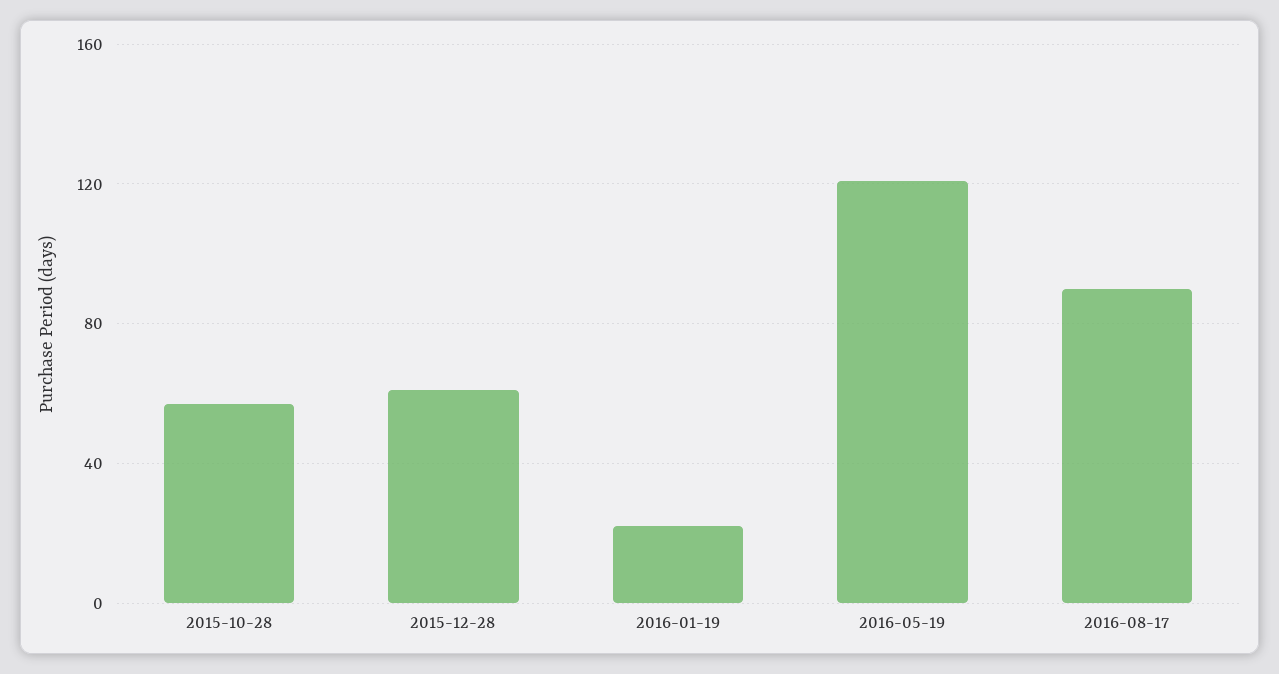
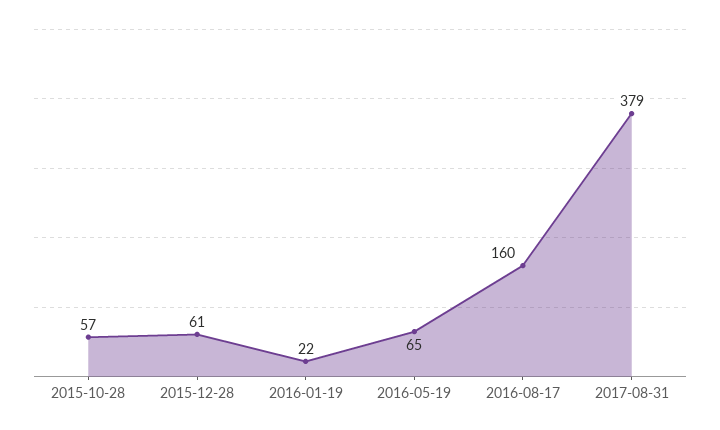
2016-05-19: 120 -> 65
2016-08-17: 90 -> 160
2017-08-31: none -> 379

